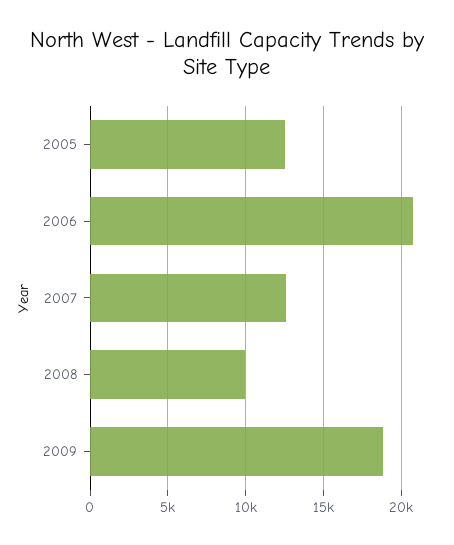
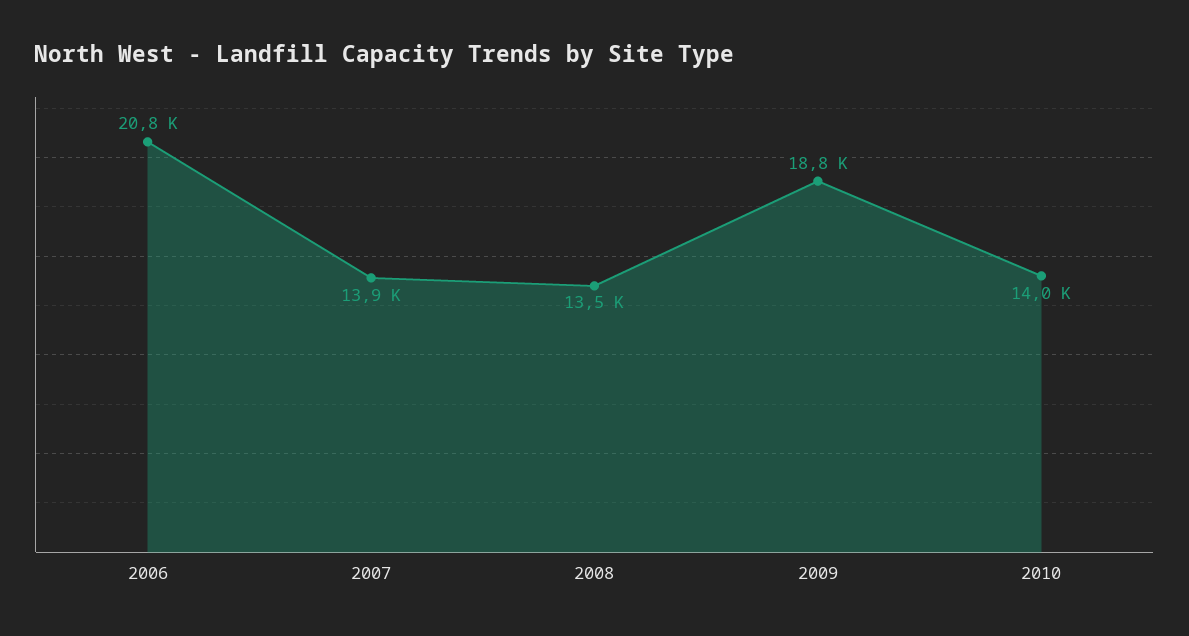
2005: 12500 -> none
2007: 12500 -> 13900
2008: 10000 -> 13500
2010: none -> 14000

